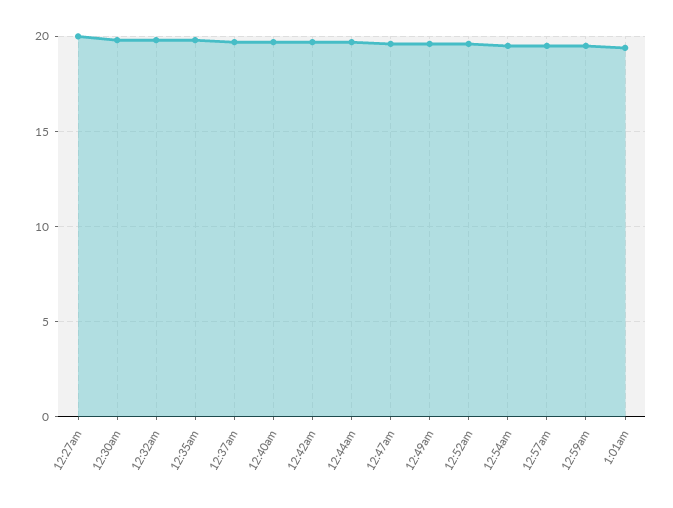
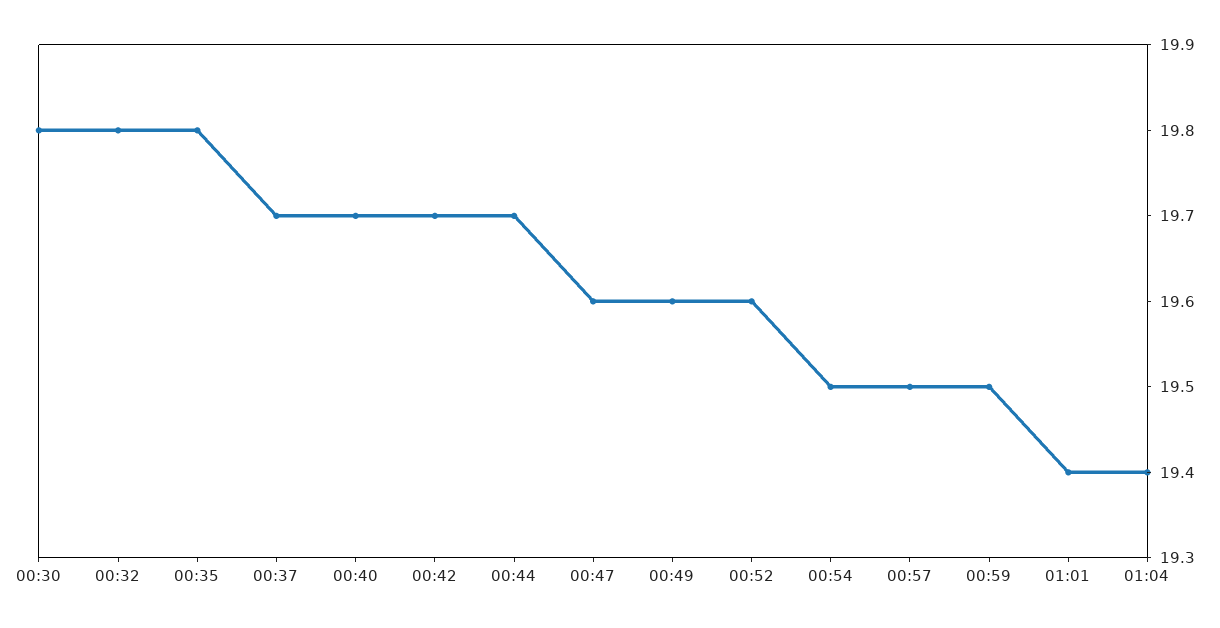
12:27am: 20 -> none
01:04: none -> 19.4

